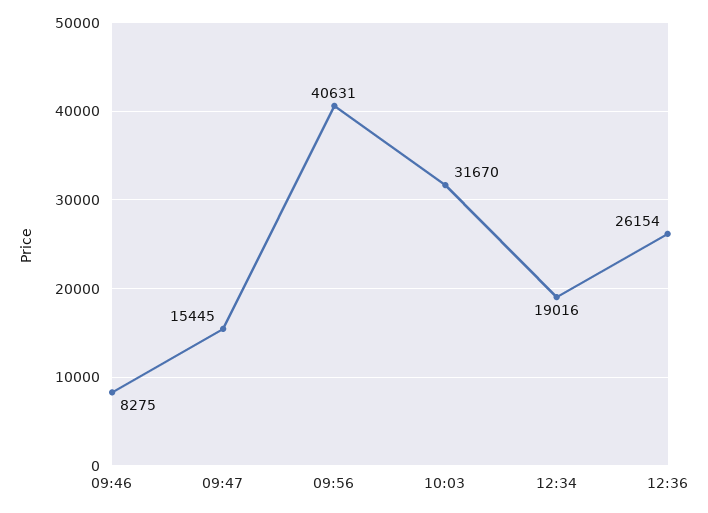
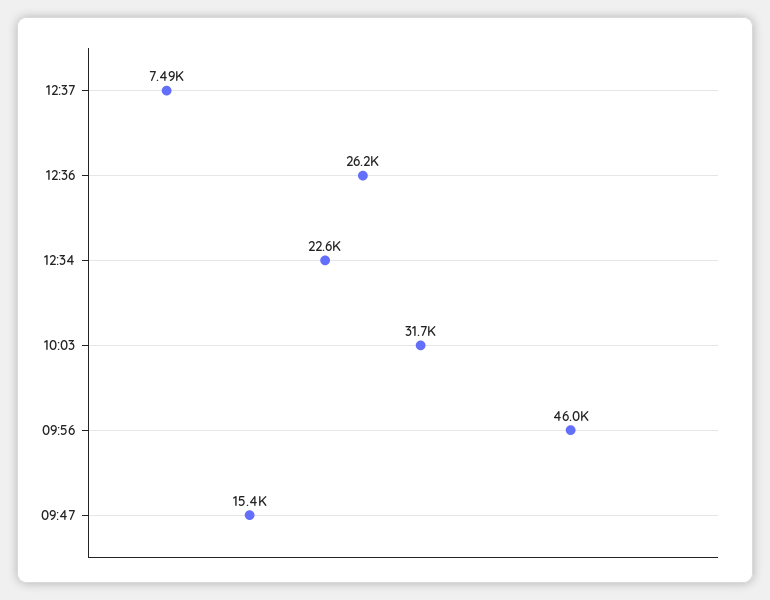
09:46: 8275 -> none
09:56: 40631 -> 46000
12:34: 19016 -> 22600
12:37: none -> 7490

